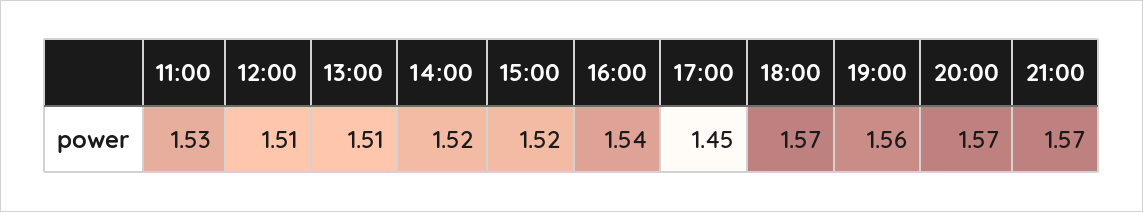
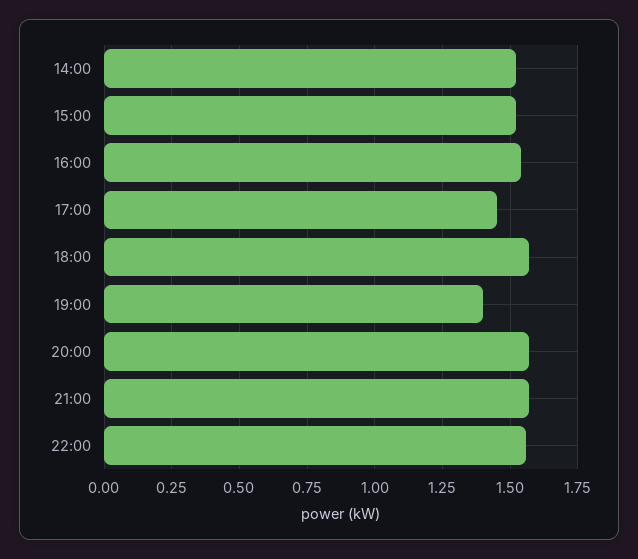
11:00: 1.53 -> none
12:00: 1.51 -> none
13:00: 1.51 -> none
19:00: 1.56 -> 1.4
22:00: none -> 1.55

